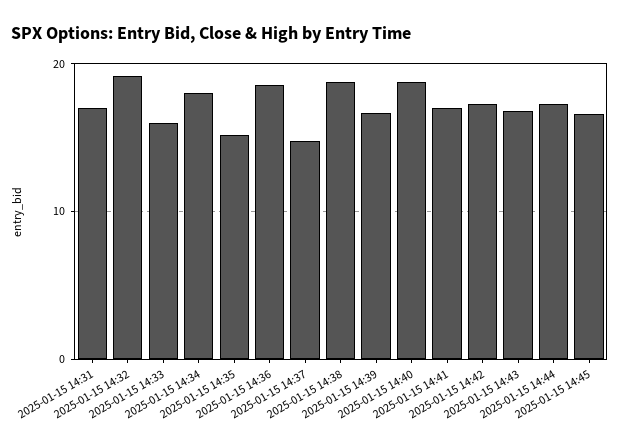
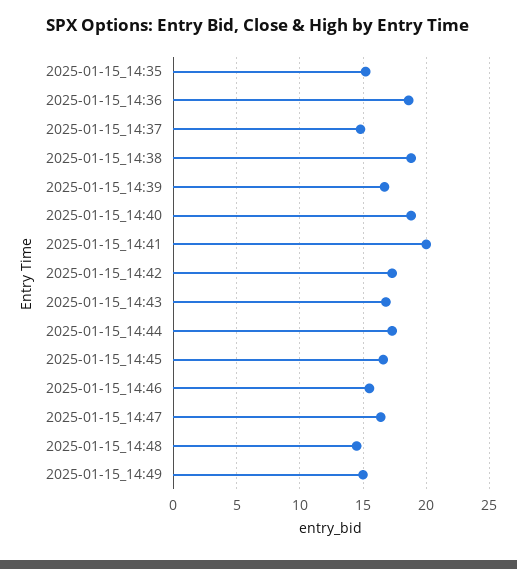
2025-01-15 14:31: 17 -> none
2025-01-15 14:32: 19 -> none
2025-01-15 14:33: 16 -> none
2025-01-15 14:34: 18 -> none
2025-01-15 14:41: 17 -> 20
2025-01-15_14:46: none -> 15.5
2025-01-15_14:47: none -> 16.5
2025-01-15_14:48: none -> 14.5
2025-01-15_14:49: none -> 15

